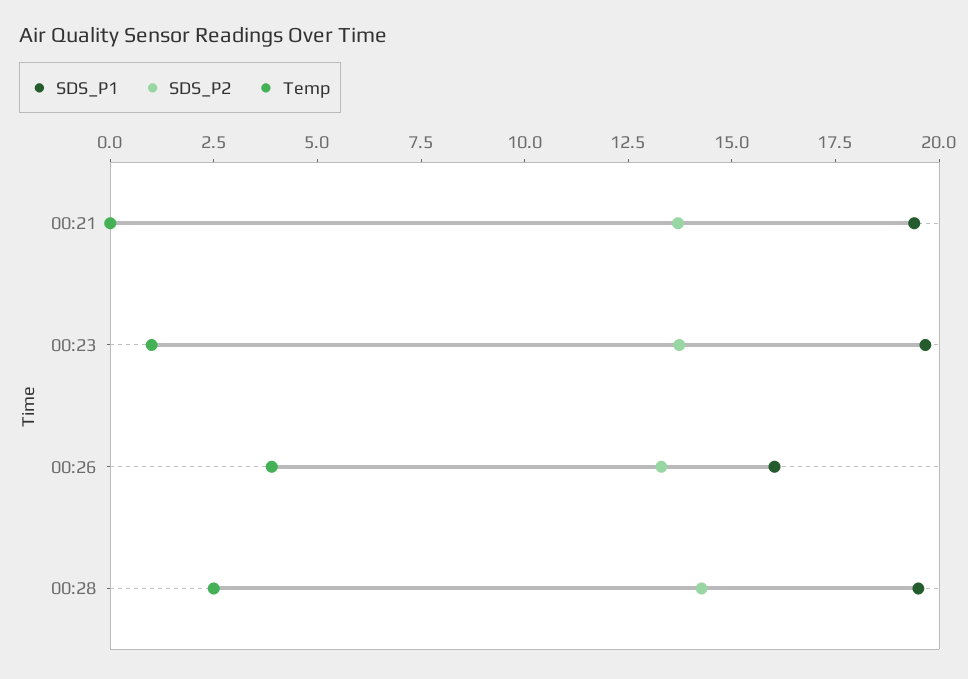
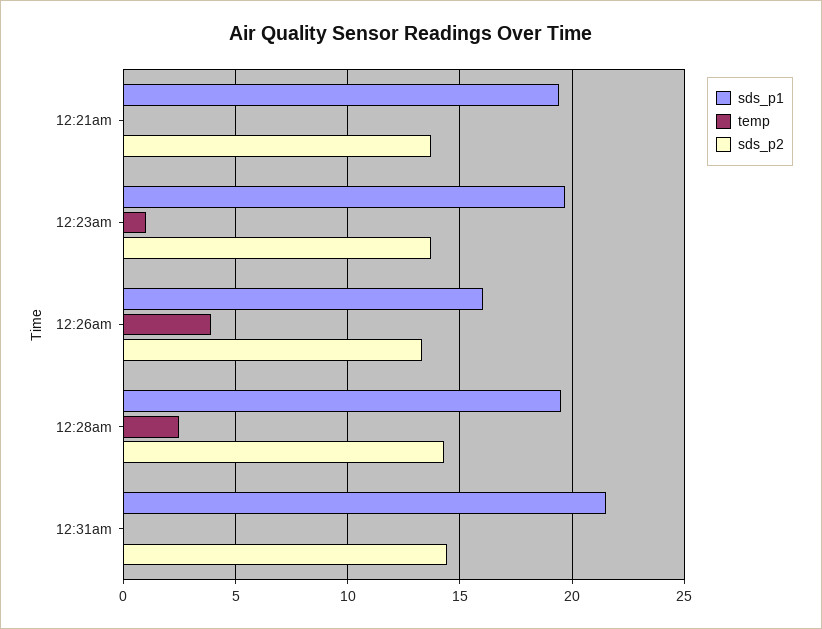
SDS_P1, 12:31am: none -> 21.5
Temp, 12:31am: none -> 0
SDS_P2, 12:31am: none -> 14.5

